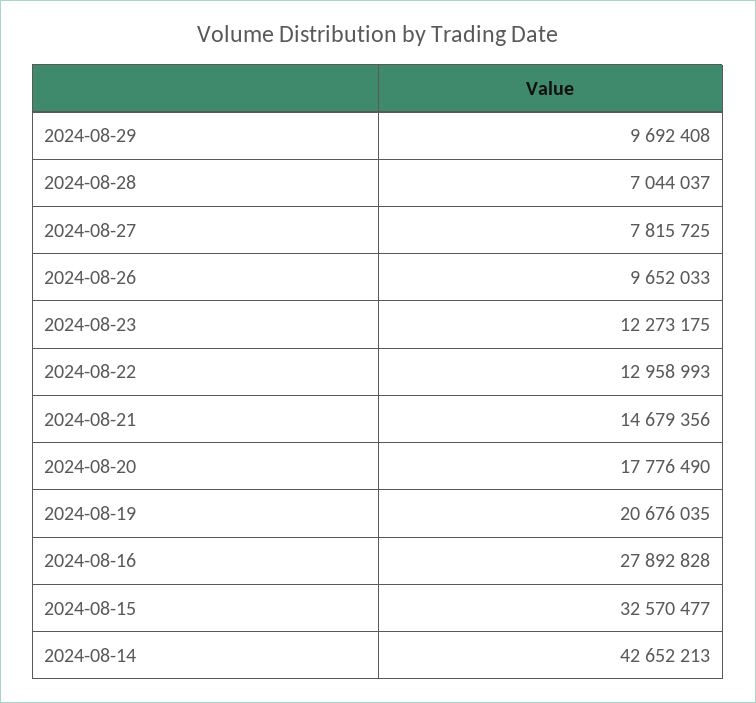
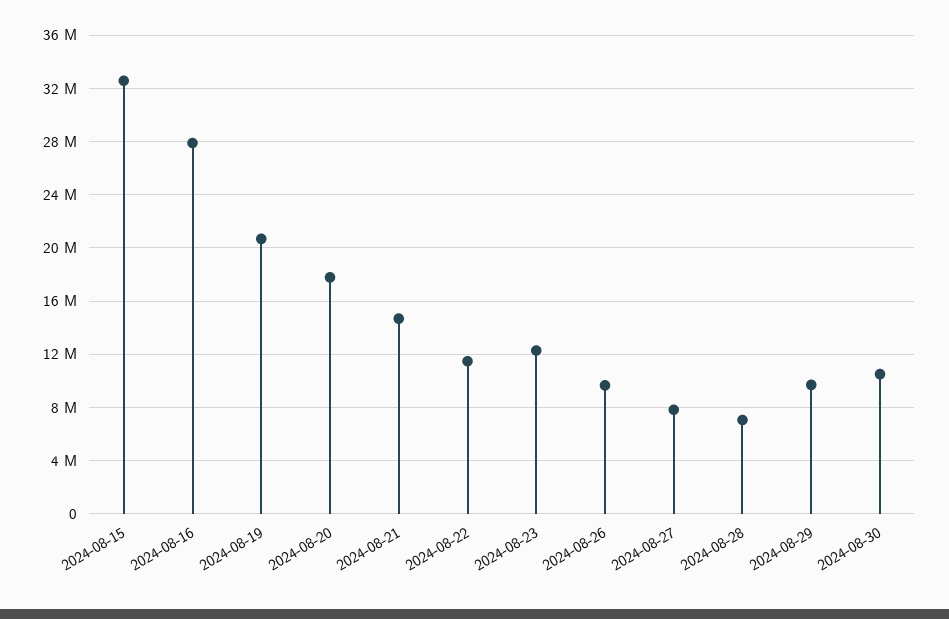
2024-08-22: 12958993 -> 11500000
2024-08-14: 42652213 -> none
2024-08-30: none -> 10500000

